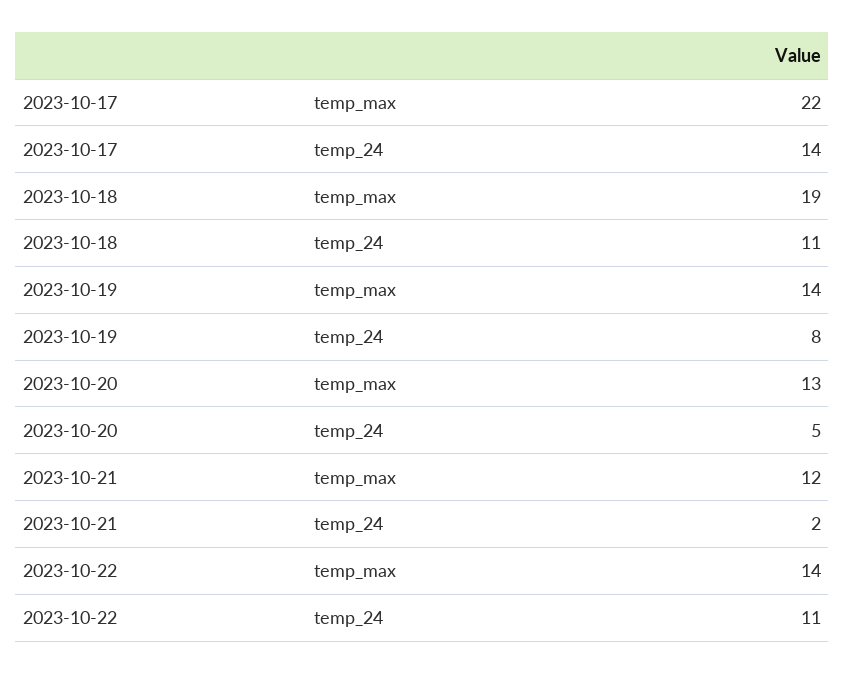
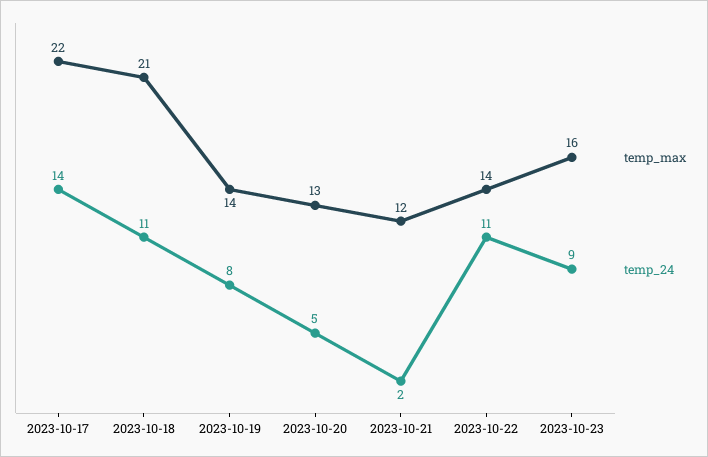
temp_max, 2023-10-18: 19 -> 21
temp_max, 2023-10-23: none -> 16
temp_24, 2023-10-23: none -> 9

